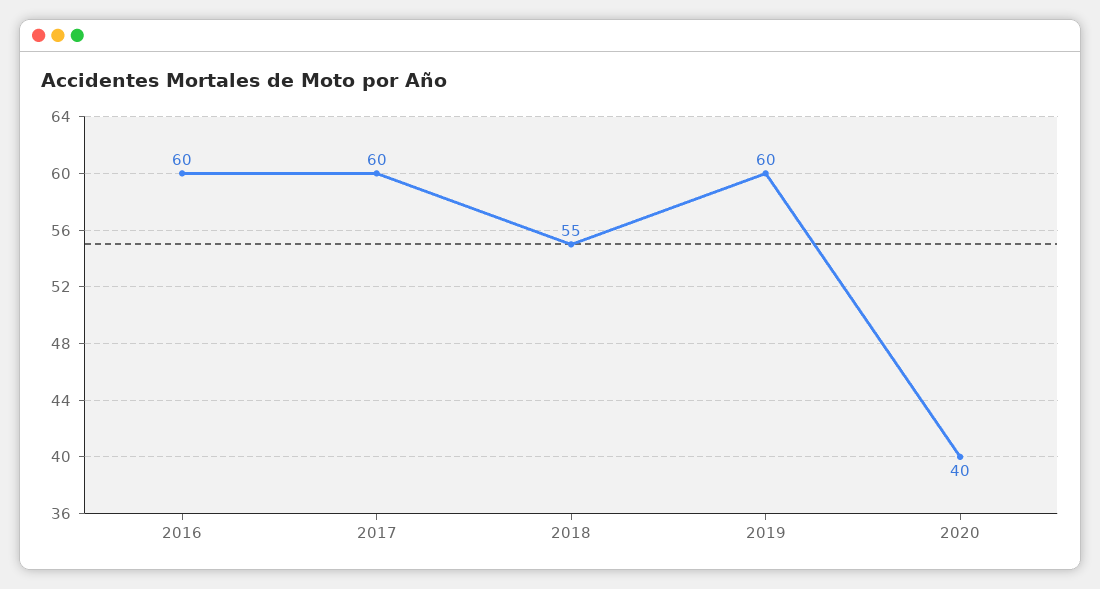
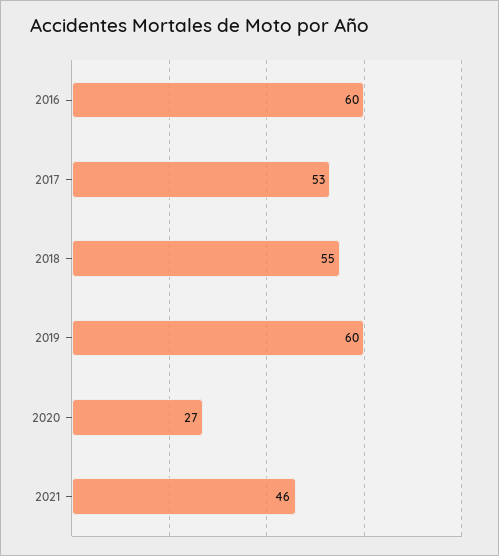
2017: 60 -> 53
2020: 40 -> 27
2021: none -> 46

